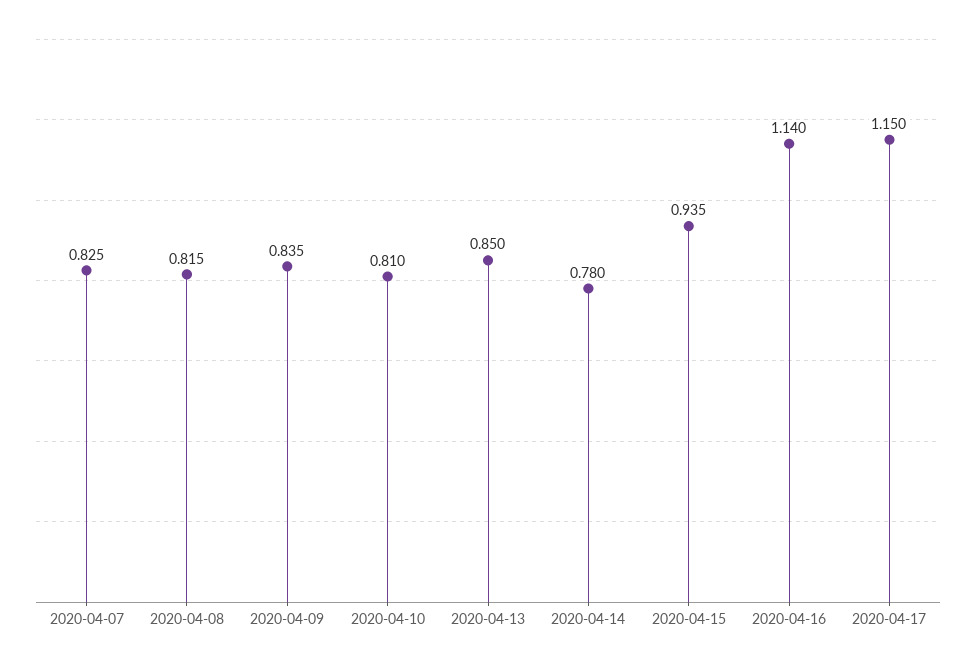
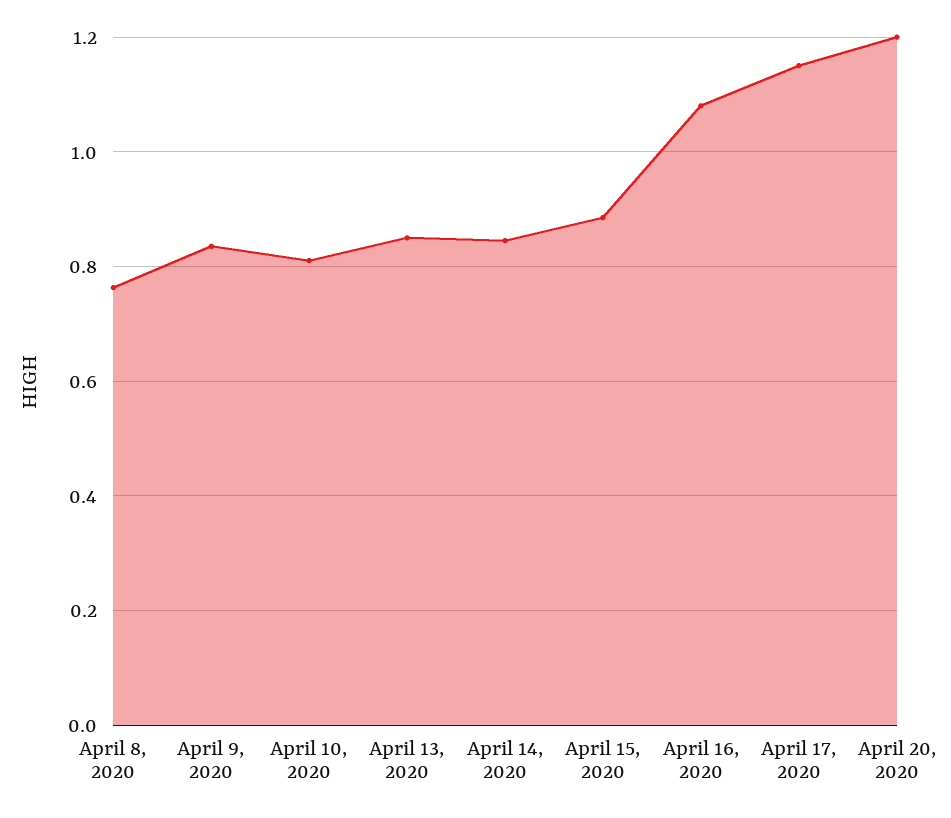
2020-04-07: 0.825 -> none
2020-04-08: 0.815 -> 0.76
2020-04-14: 0.78 -> 0.84
2020-04-15: 0.935 -> 0.88
2020-04-16: 1.14 -> 1.08
April 20, 2020: none -> 1.2

